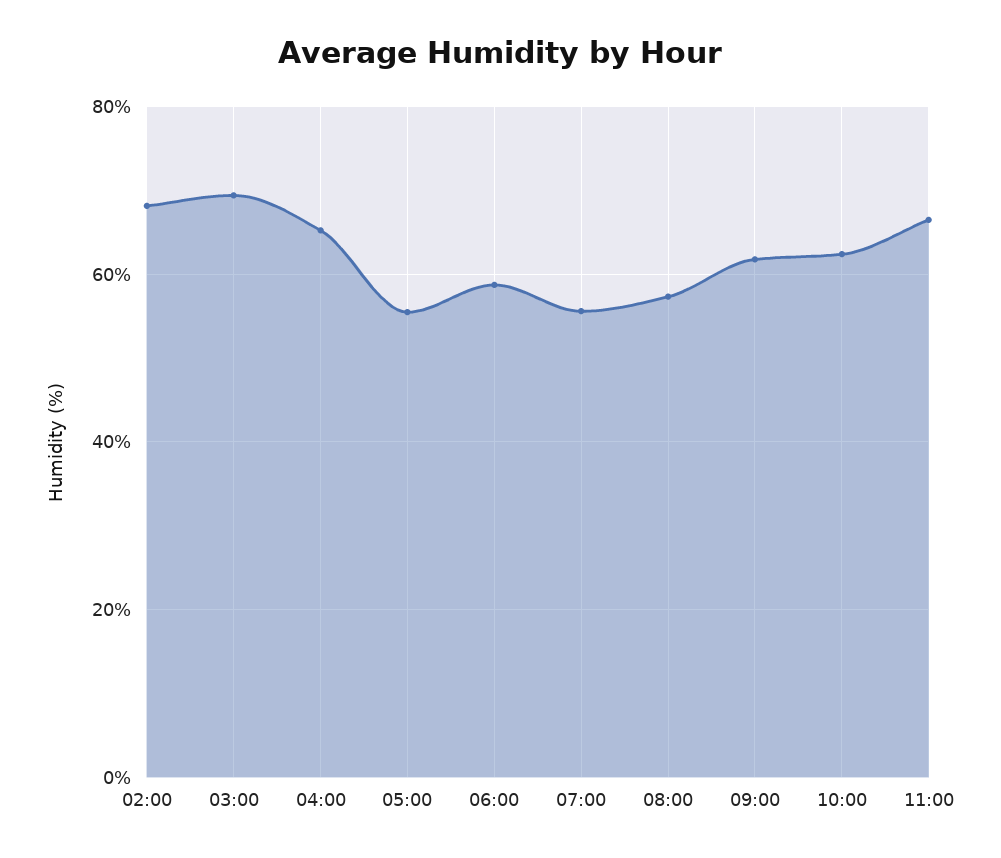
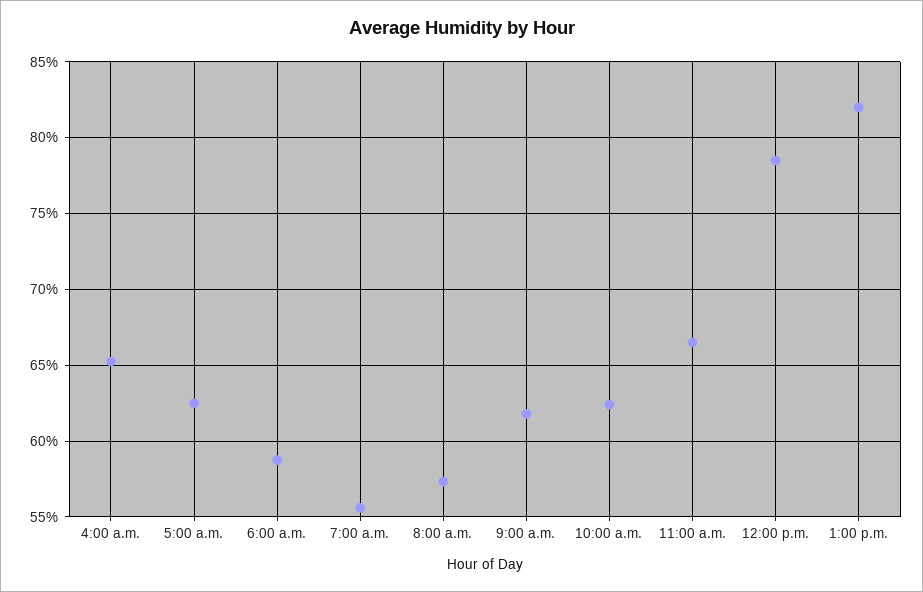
02:00: 68 -> none
03:00: 70 -> none
05:00: 56 -> 62.5
12:00 p.m.: none -> 78.5
1:00 p.m.: none -> 82

